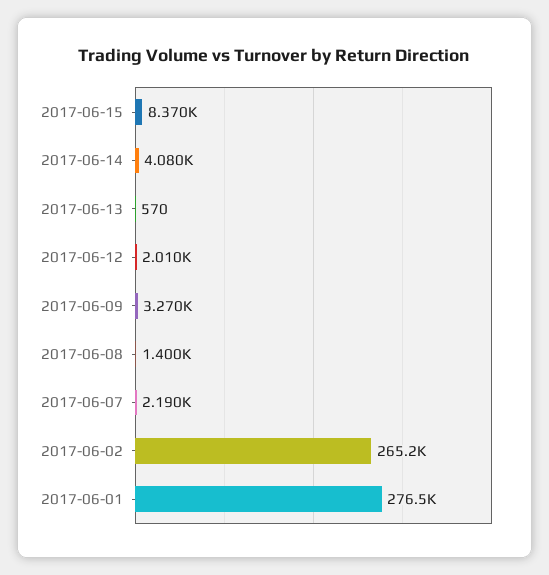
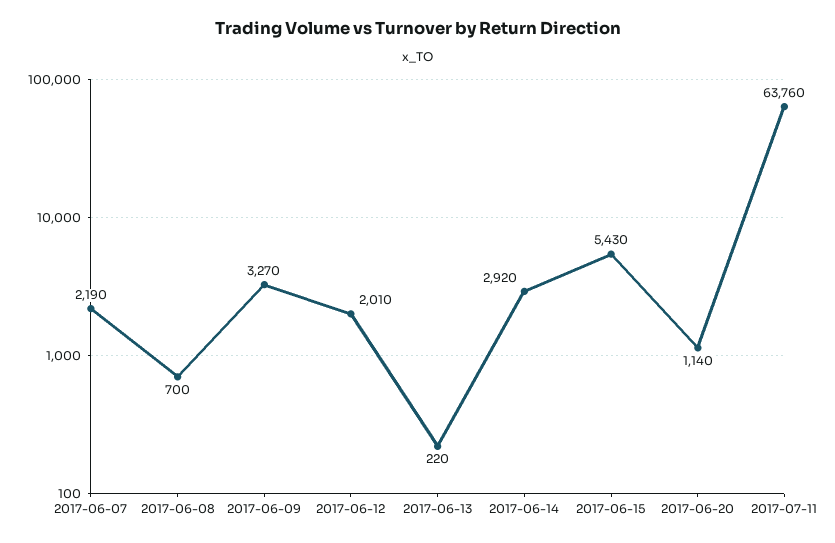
2017-06-15: 8370 -> 5430
2017-06-14: 4080 -> 2920
2017-06-13: 570 -> 220
2017-06-08: 1400 -> 700
2017-06-02: 265200 -> none
2017-06-01: 276500 -> none
2017-06-20: none -> 1140
2017-07-11: none -> 63760

